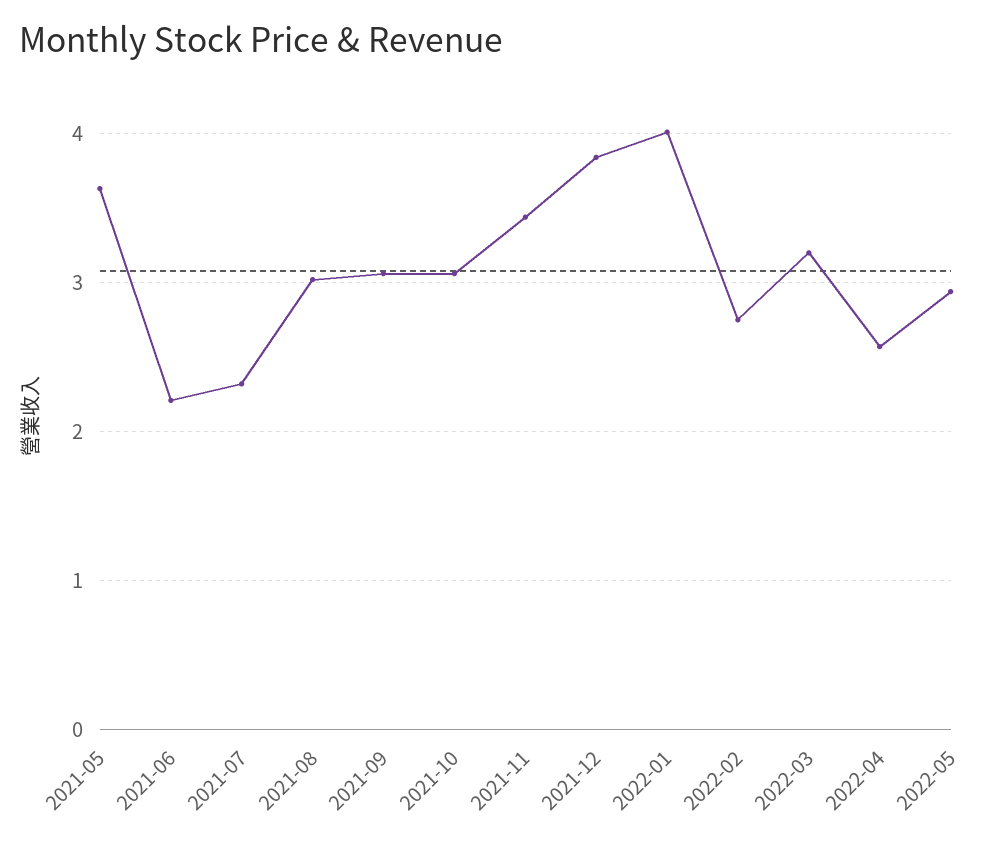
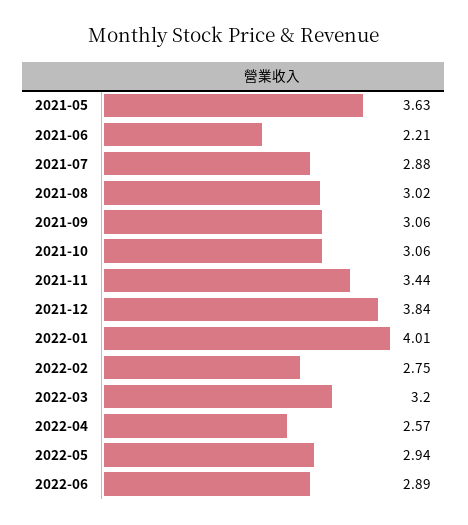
2021-07: 2.3 -> 2.88
2022-06: none -> 2.89

